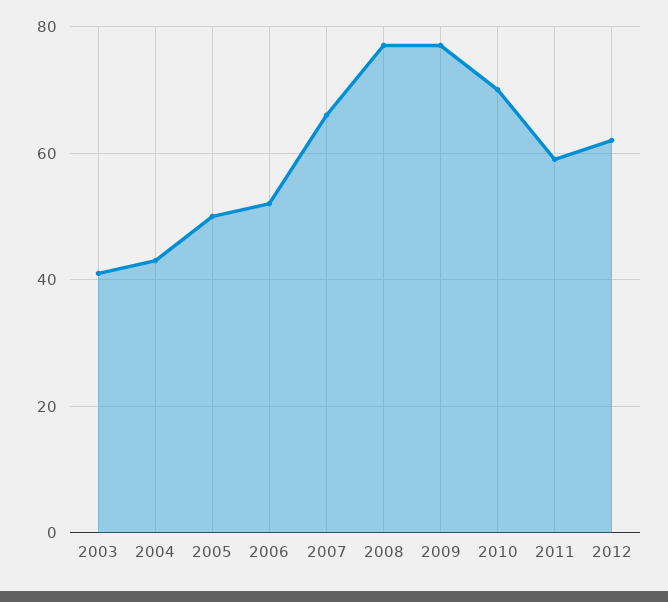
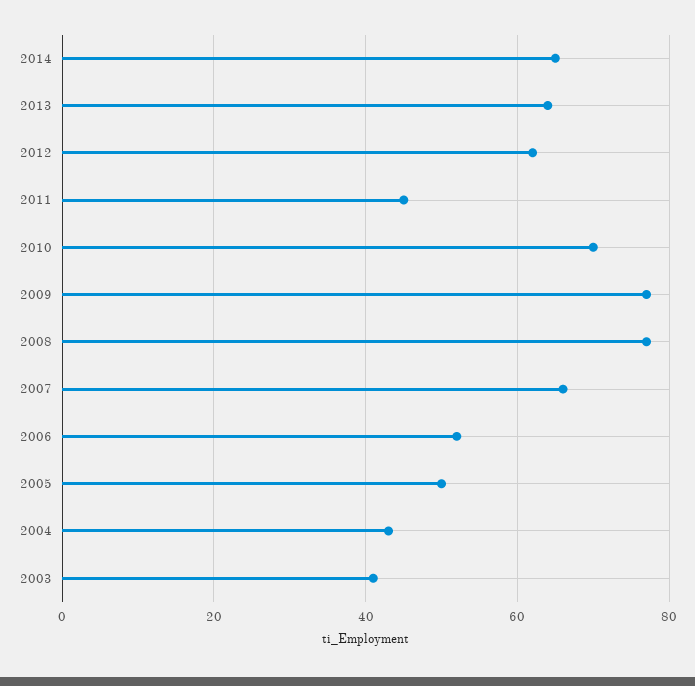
2011: 60 -> 45
2014: none -> 65
2013: none -> 65

